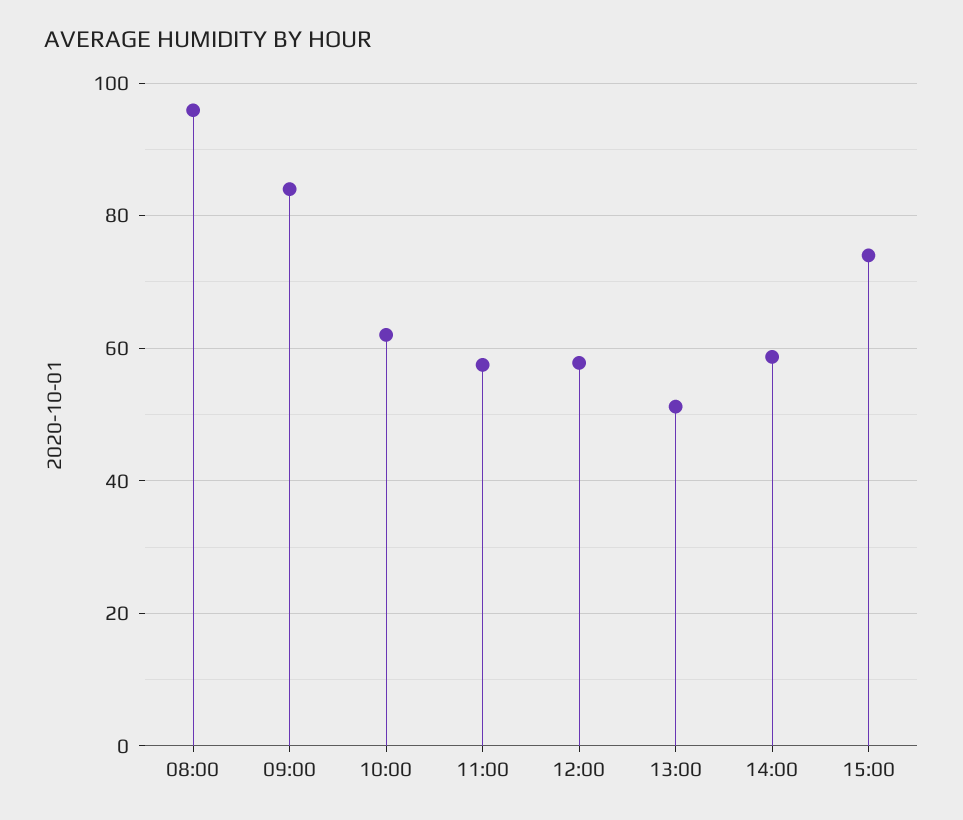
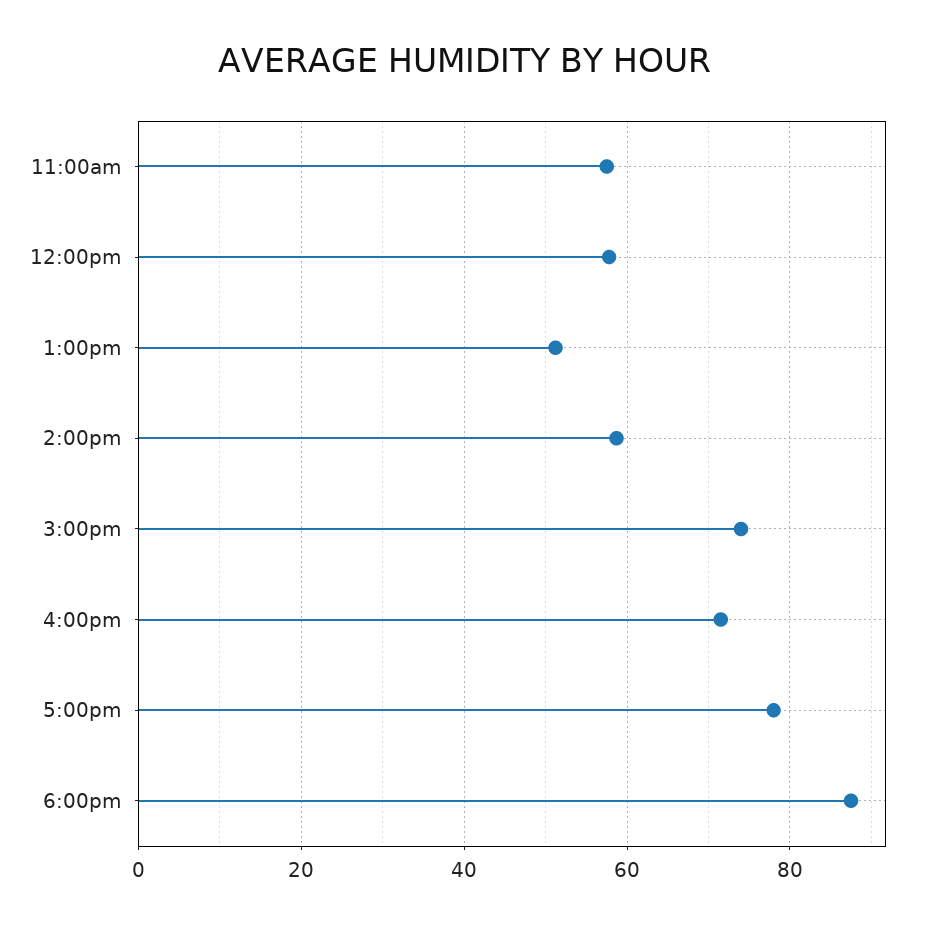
08:00: 96 -> none
09:00: 84 -> none
10:00: 62 -> none
4:00pm: none -> 72
5:00pm: none -> 78
6:00pm: none -> 88

